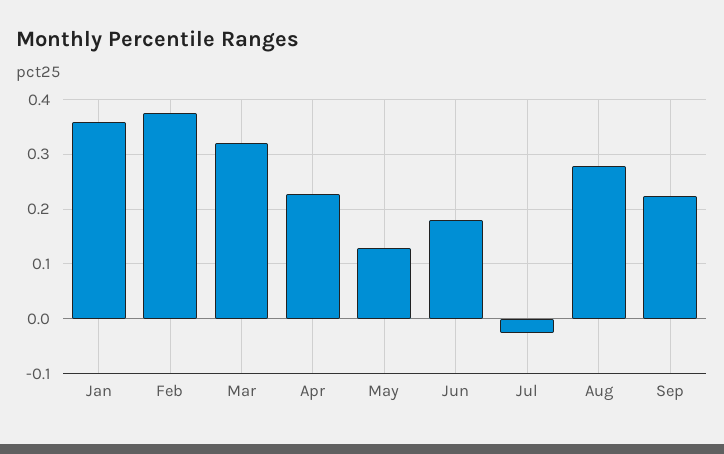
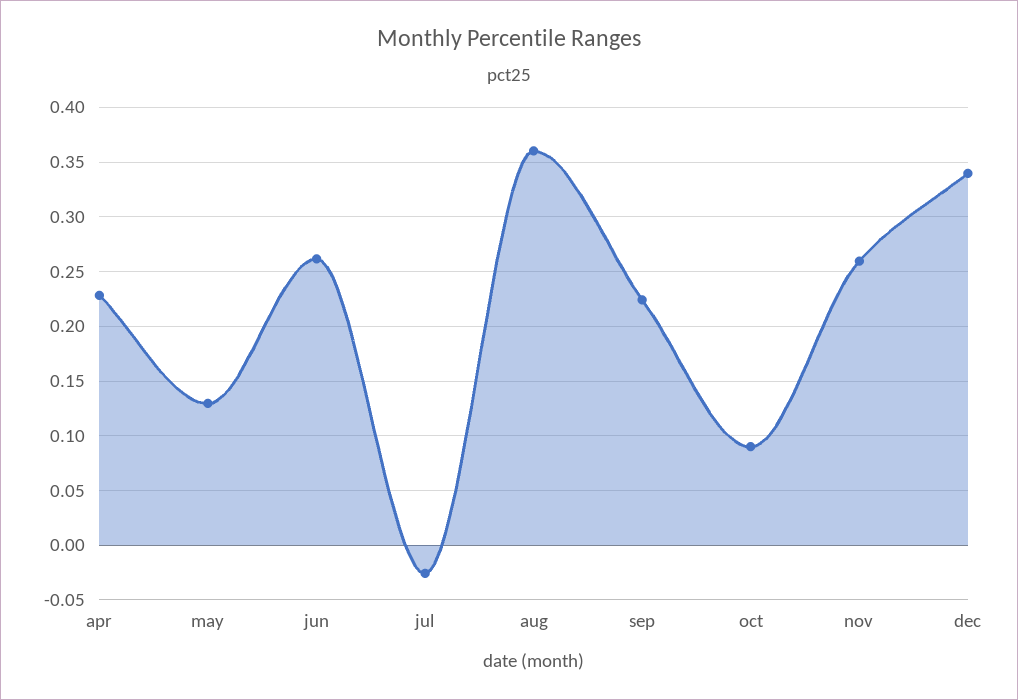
Jan: 0.36 -> none
Feb: 0.38 -> none
Mar: 0.32 -> none
Jun: 0.18 -> 0.26
Aug: 0.28 -> 0.36
oct: none -> 0.09
nov: none -> 0.26
dec: none -> 0.34

